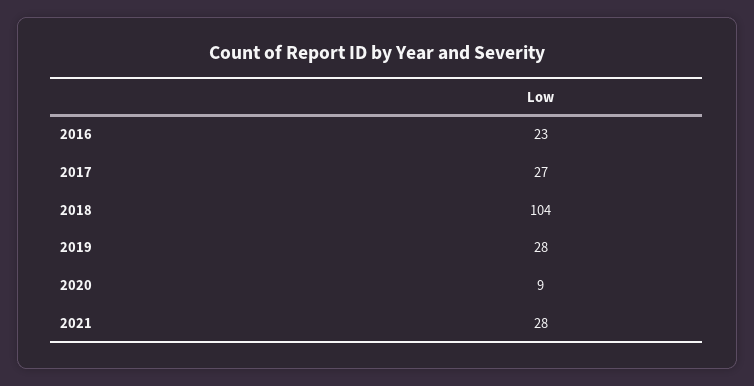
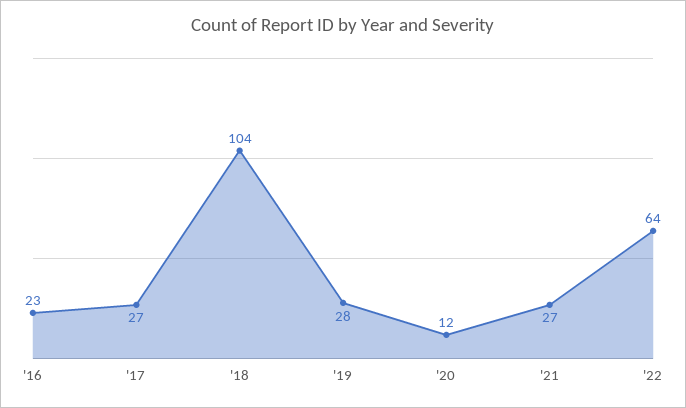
2020: 9 -> 12
2021: 28 -> 27
'22: none -> 64

